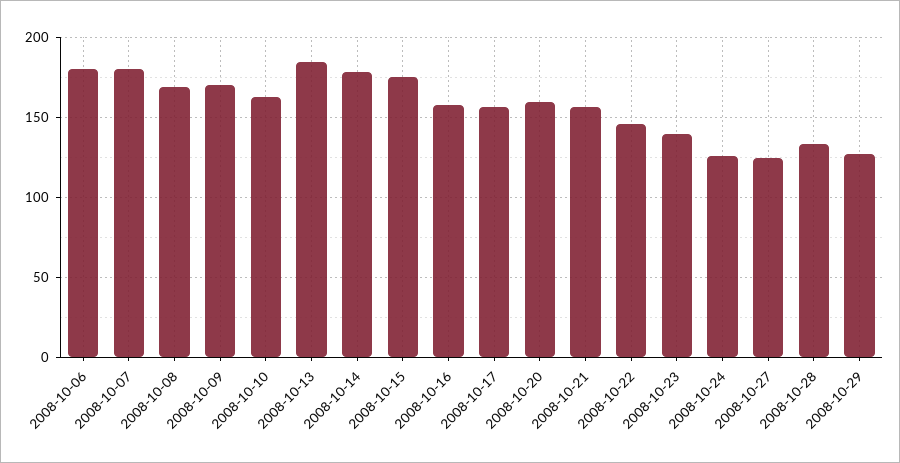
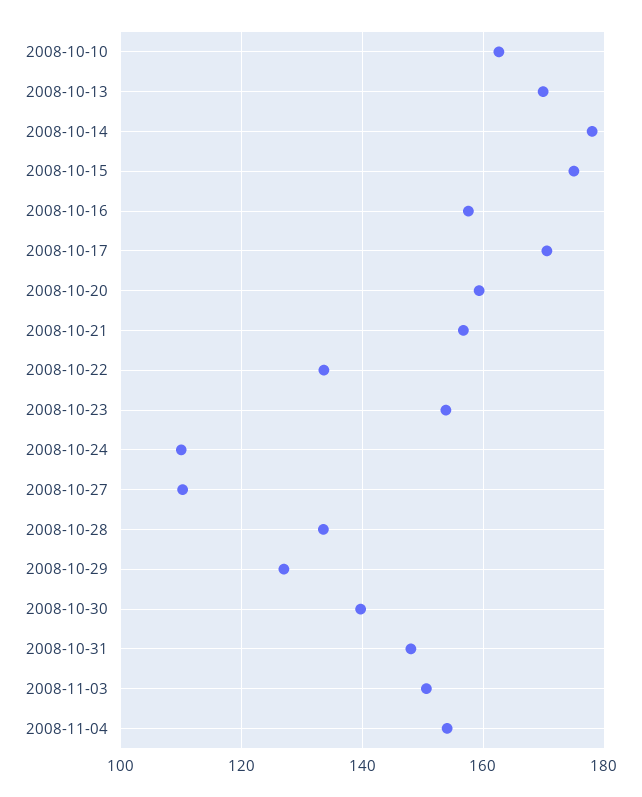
2008-10-06: 180 -> none
2008-10-07: 180 -> none
2008-10-08: 170 -> none
2008-10-09: 170 -> none
2008-10-13: 185 -> 170
2008-10-17: 155 -> 170
2008-10-22: 145 -> 134
2008-10-23: 140 -> 154
2008-10-24: 125 -> 110
2008-10-27: 125 -> 110
2008-10-30: none -> 140
2008-10-31: none -> 148
2008-11-03: none -> 150
2008-11-04: none -> 154

